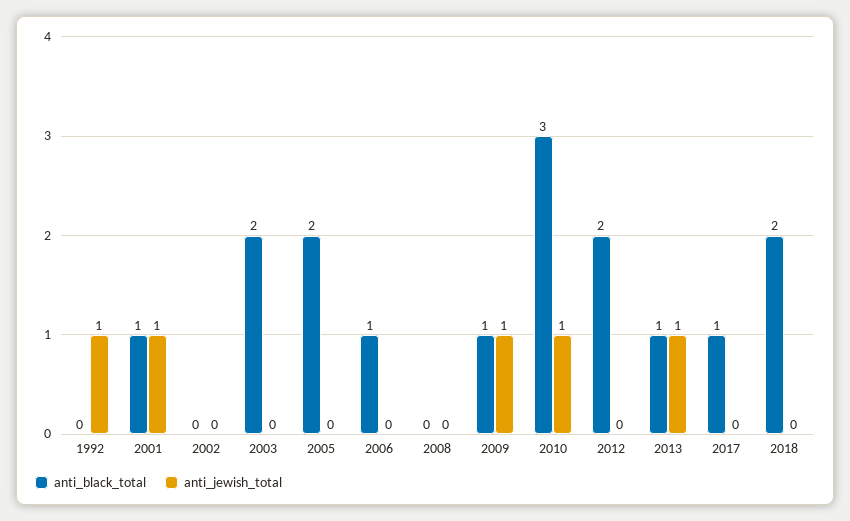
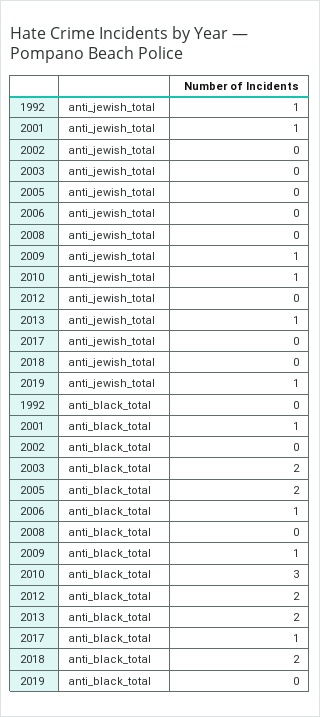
anti_black_total, 2013: 1 -> 2
anti_jewish_total, 2019: none -> 1
anti_black_total, 2019: none -> 0

